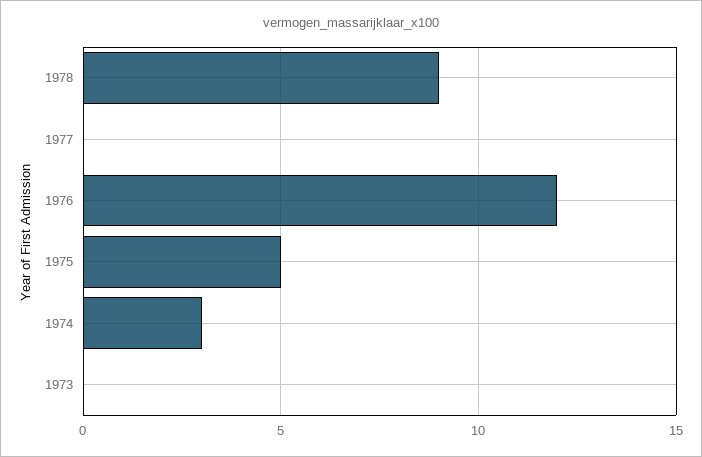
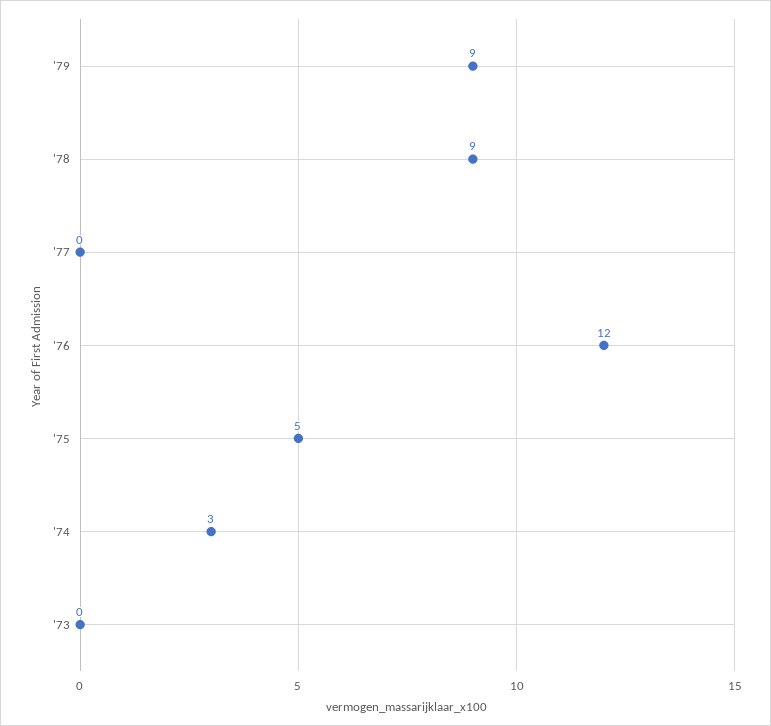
'79: none -> 9

